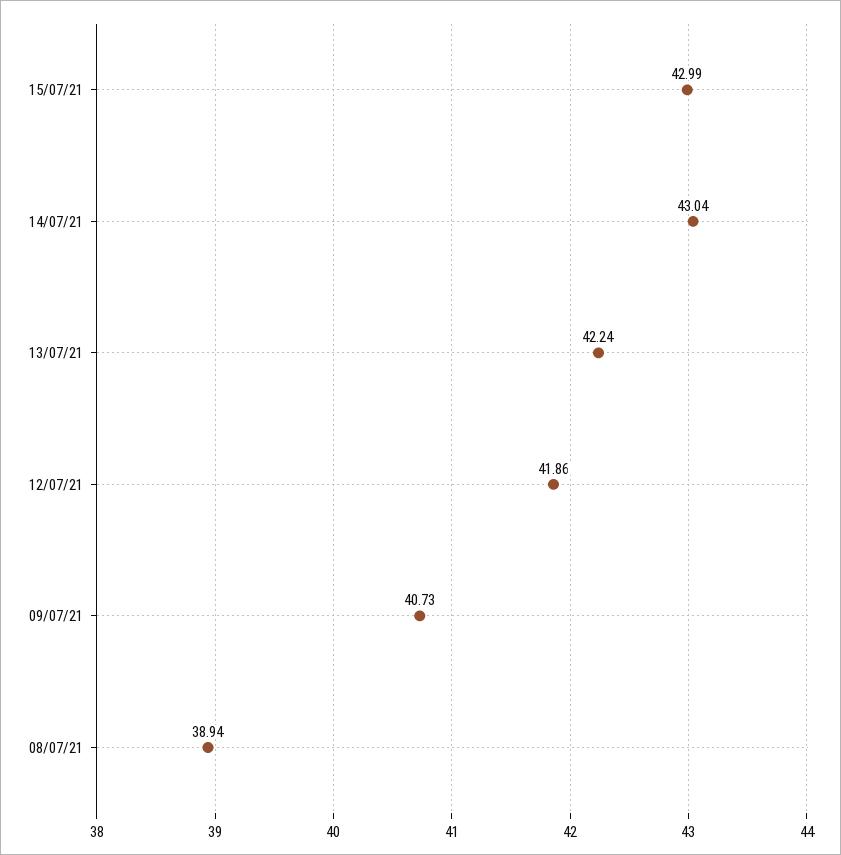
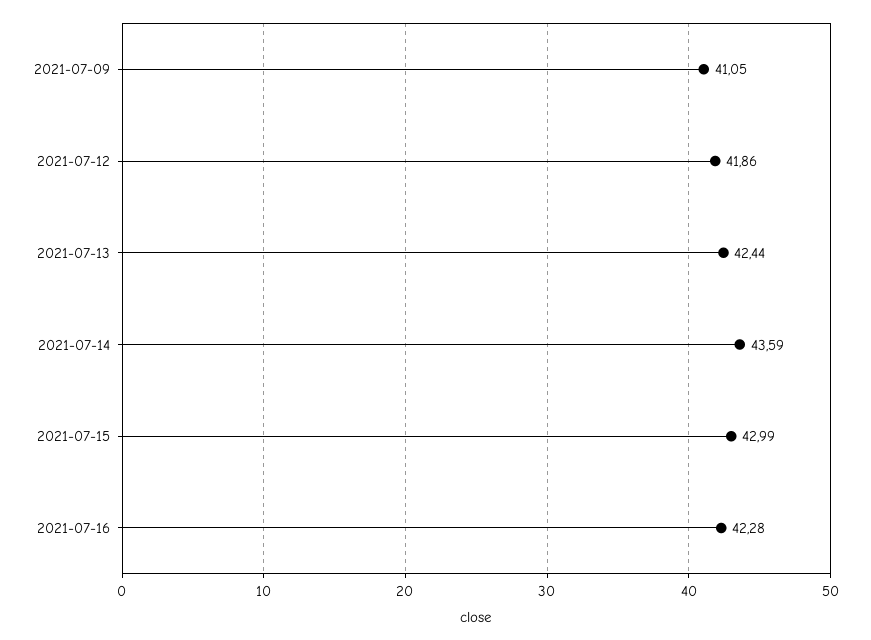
14/07/21: 43.04 -> 43.59
13/07/21: 42.24 -> 42.44
09/07/21: 40.73 -> 41.05
08/07/21: 38.94 -> none
2021-07-16: none -> 42.28

